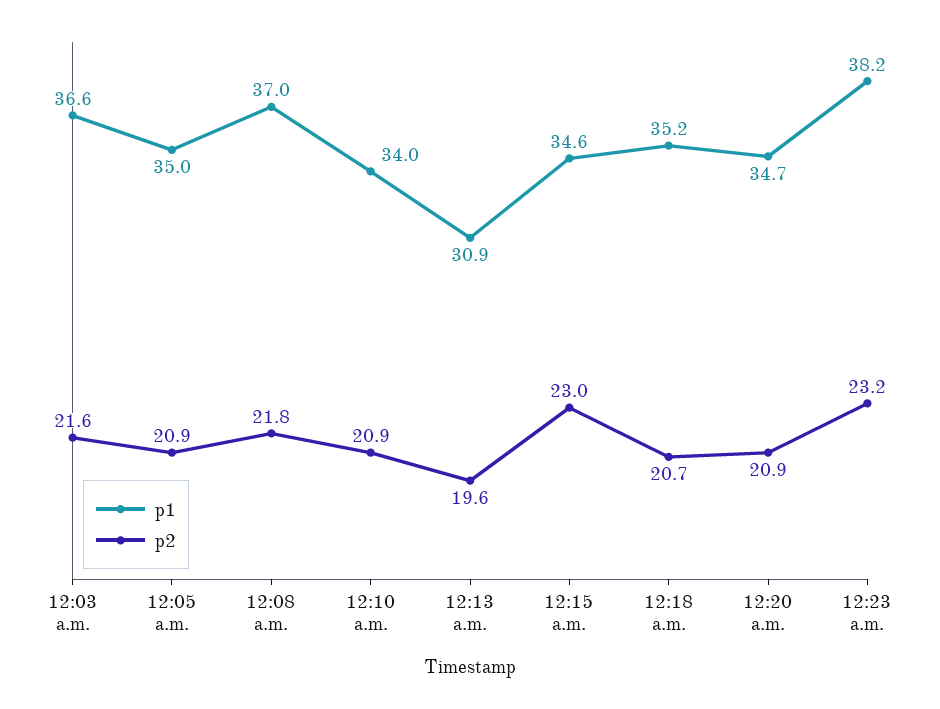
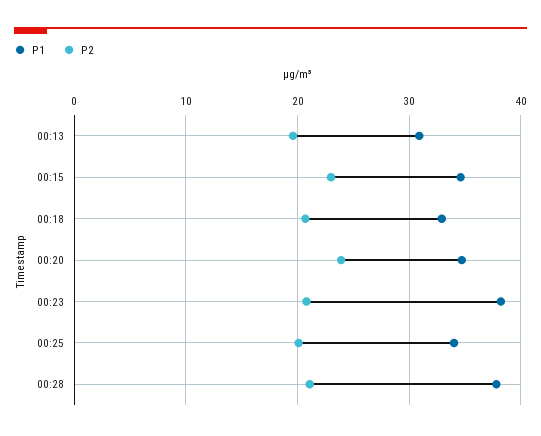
p1, 12:03 a.m.: 36.6 -> none
p2, 12:03 a.m.: 21.6 -> none
p1, 12:05 a.m.: 35 -> none
p2, 12:05 a.m.: 20.9 -> none
p1, 12:08 a.m.: 37 -> none
p2, 12:08 a.m.: 21.8 -> none
p1, 12:10 a.m.: 34 -> none
p2, 12:10 a.m.: 20.9 -> none
p1, 12:18 a.m.: 35.2 -> 33
p2, 12:20 a.m.: 20.9 -> 24
p2, 12:23 a.m.: 23.2 -> 21
p1, 00:25: none -> 34
p2, 00:25: none -> 20
p1, 00:28: none -> 38
p2, 00:28: none -> 21

